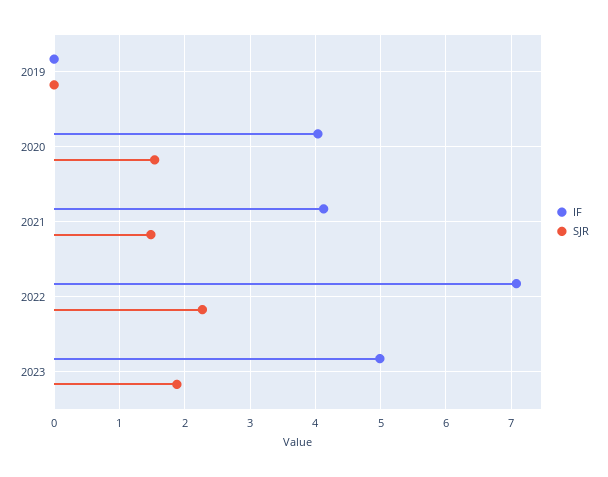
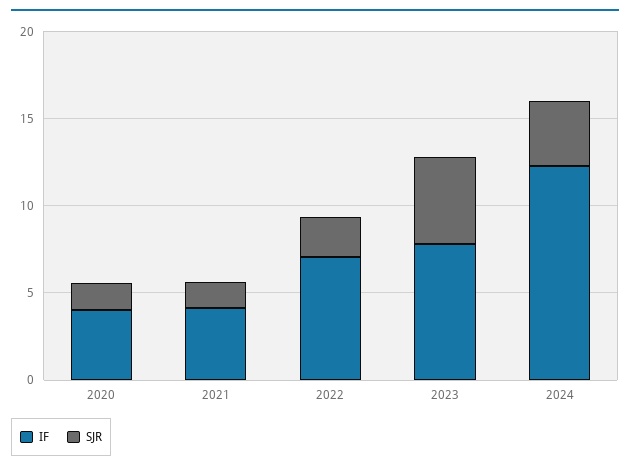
IF, 2019: 0 -> none
SJR, 2019: 0 -> none
IF, 2023: 5 -> 8
SJR, 2023: 1.9 -> 5
IF, 2024: none -> 12
SJR, 2024: none -> 4

